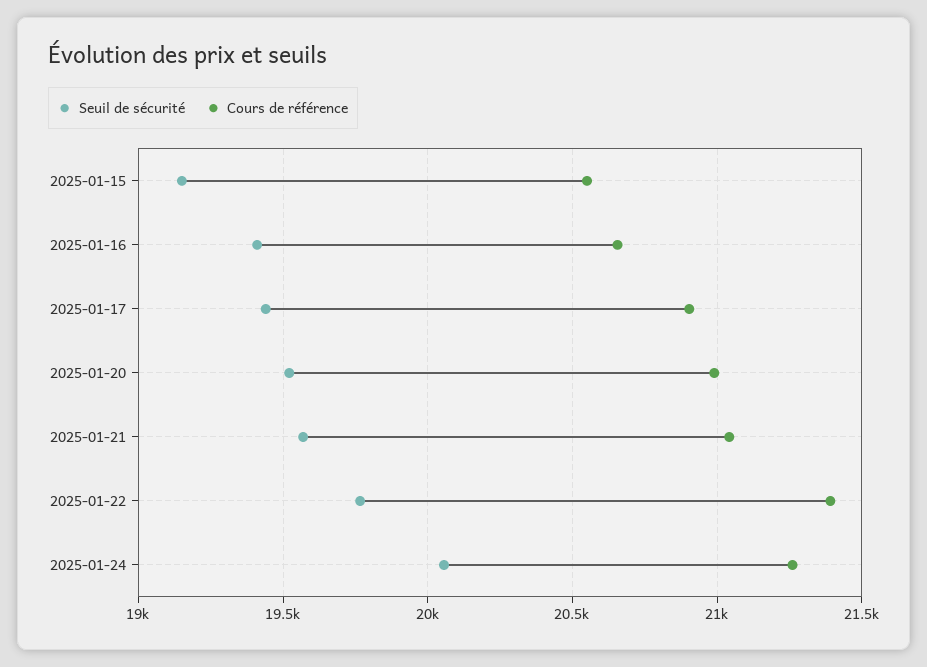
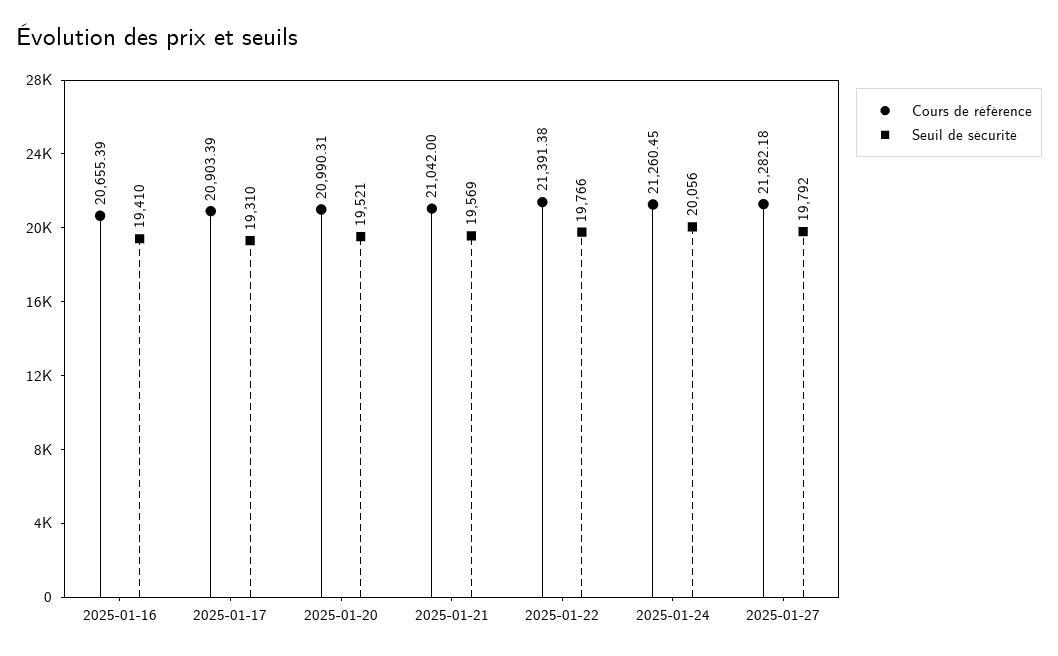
Seuil de sécurité, 2025-01-15: 19150 -> none
Cours de référence, 2025-01-15: 20550 -> none
Seuil de sécurité, 2025-01-17: 19450 -> 19310
Cours de référence, 2025-01-27: none -> 21282.18
Seuil de sécurité, 2025-01-27: none -> 19792

